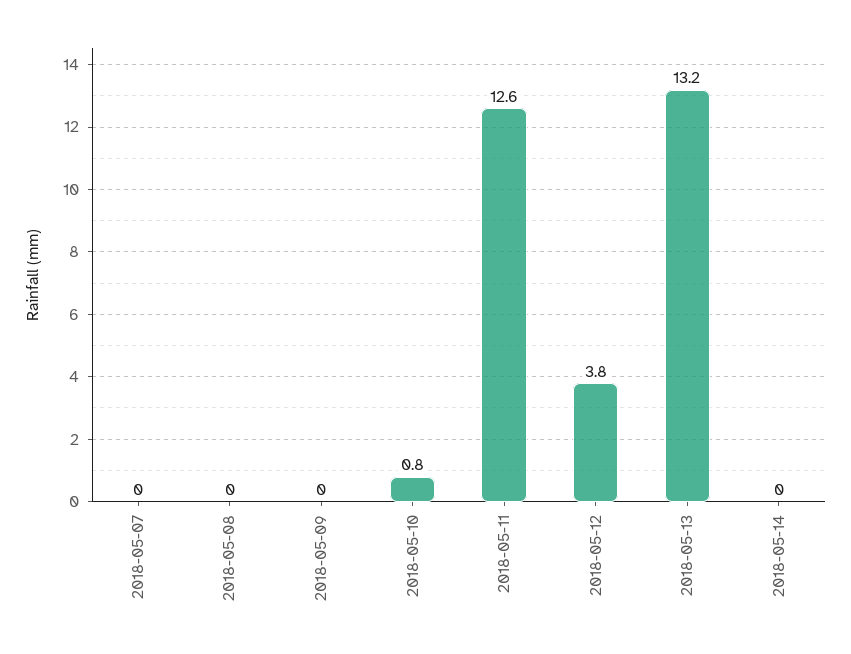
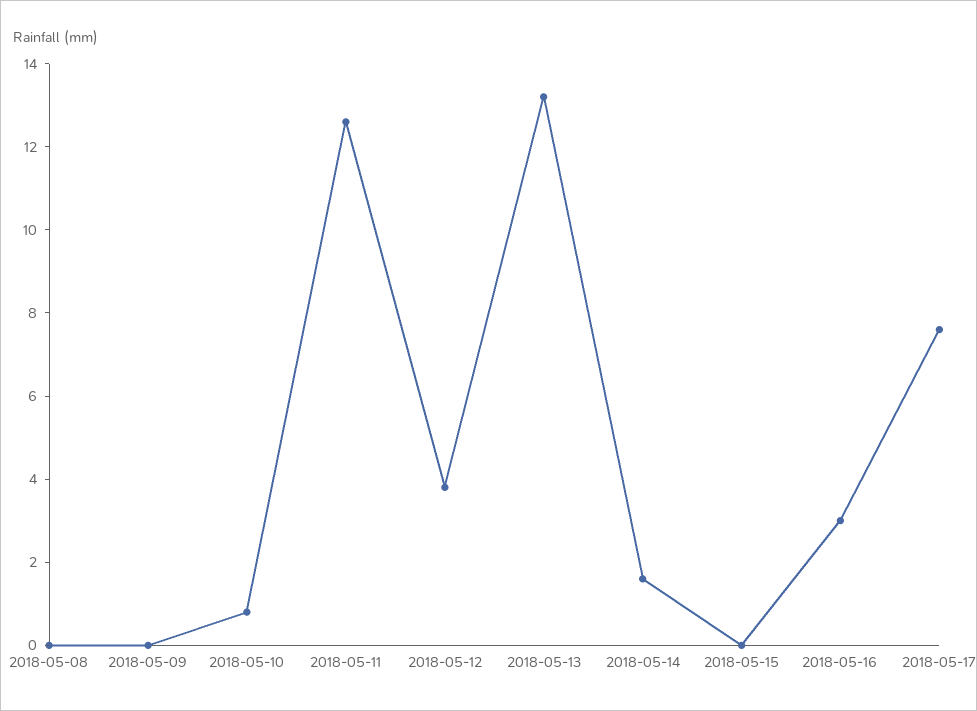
2018-05-07: 0 -> none
2018-05-14: 0 -> 1.5
2018-05-15: none -> 0
2018-05-16: none -> 3
2018-05-17: none -> 7.5

